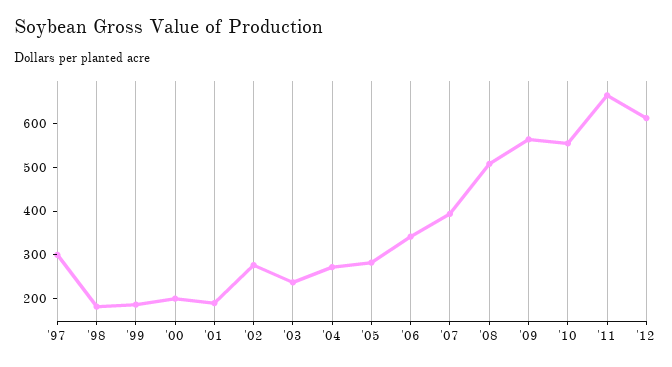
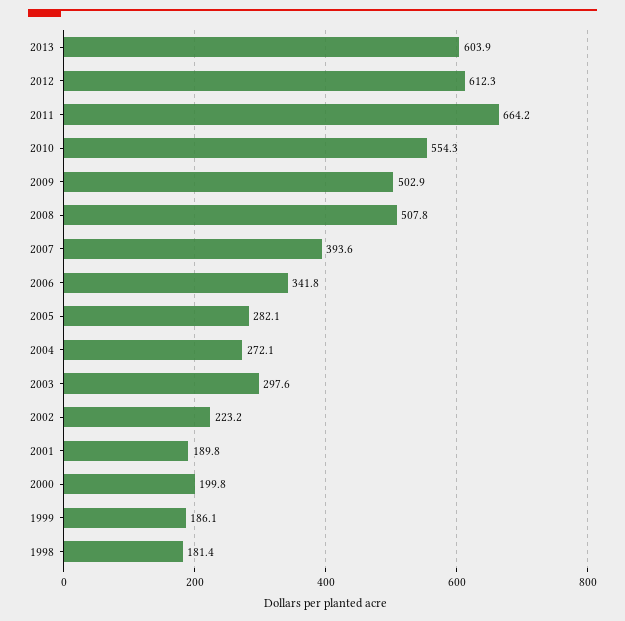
'97: 300 -> none
'02: 280 -> 223.2
'03: 240 -> 297.6
'09: 560 -> 502.9
2013: none -> 603.9

